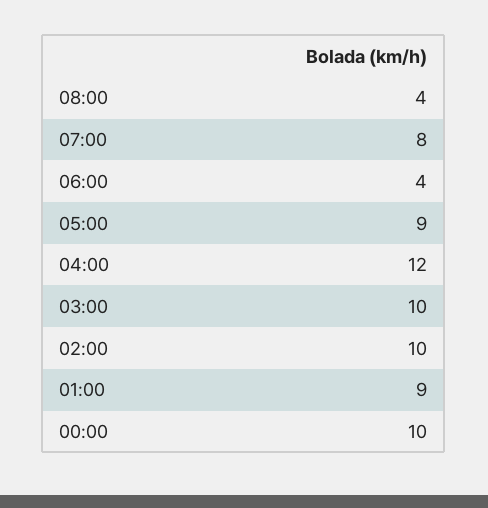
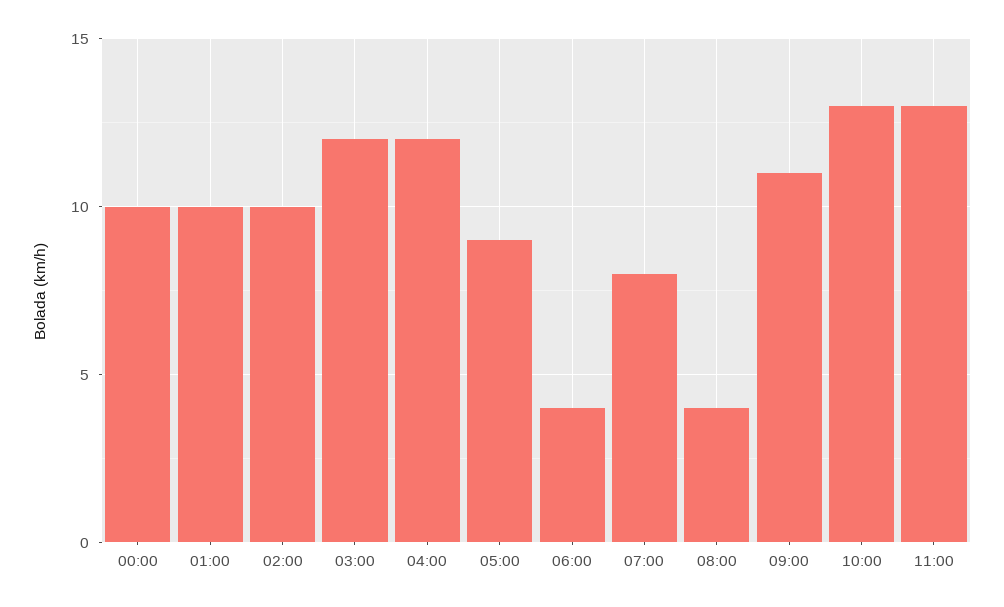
03:00: 10 -> 12
01:00: 9 -> 10
09:00: none -> 11
10:00: none -> 13
11:00: none -> 13

